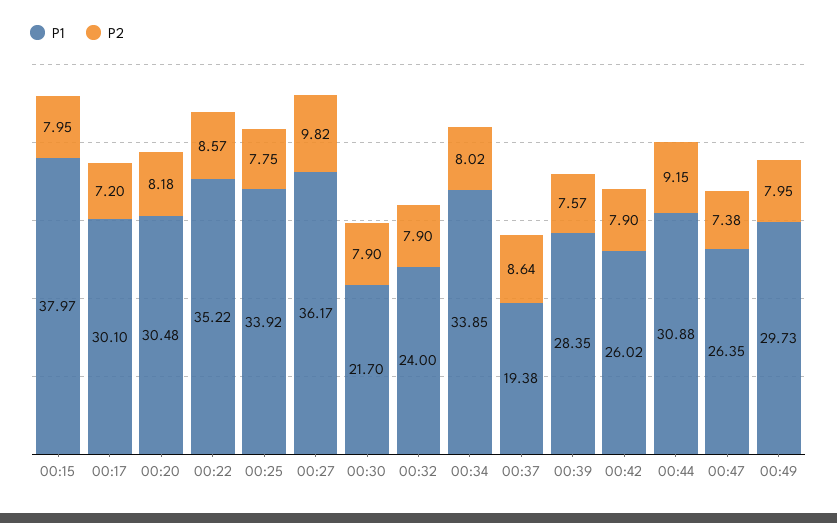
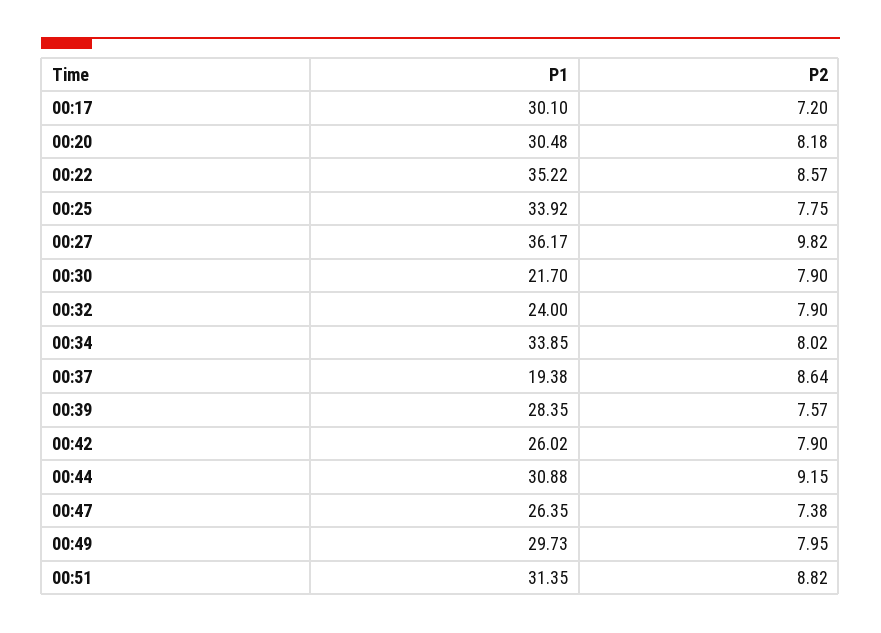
P1, 00:15: 37.97 -> none
P2, 00:15: 7.95 -> none
P1, 00:51: none -> 31.35
P2, 00:51: none -> 8.82

